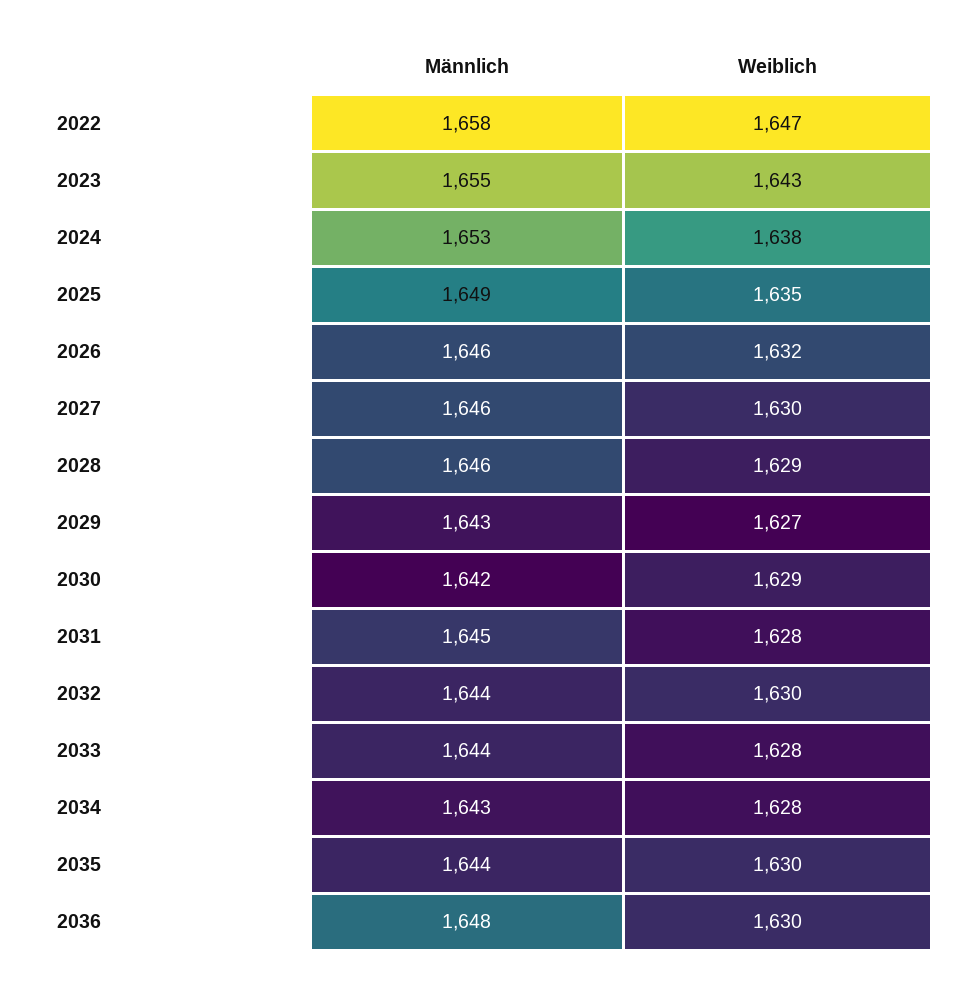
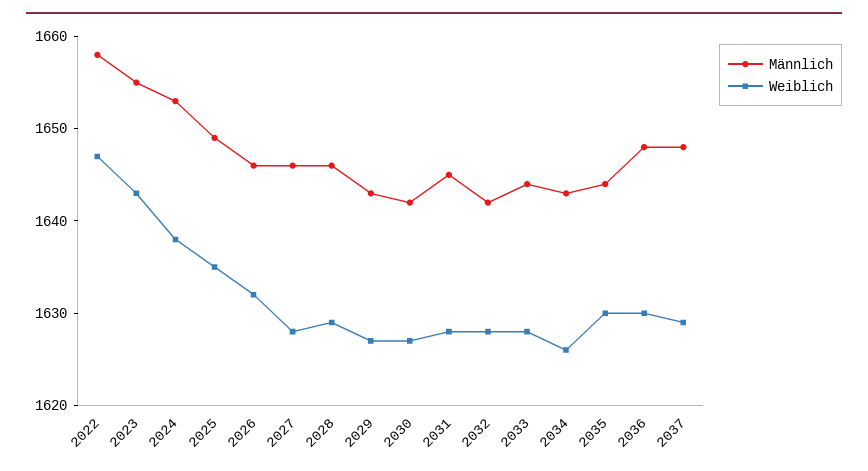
Weiblich, 2027: 1630 -> 1628
Weiblich, 2030: 1629 -> 1627
Männlich, 2032: 1644 -> 1642
Weiblich, 2032: 1630 -> 1628
Weiblich, 2034: 1628 -> 1626
Männlich, 2037: none -> 1648
Weiblich, 2037: none -> 1629

